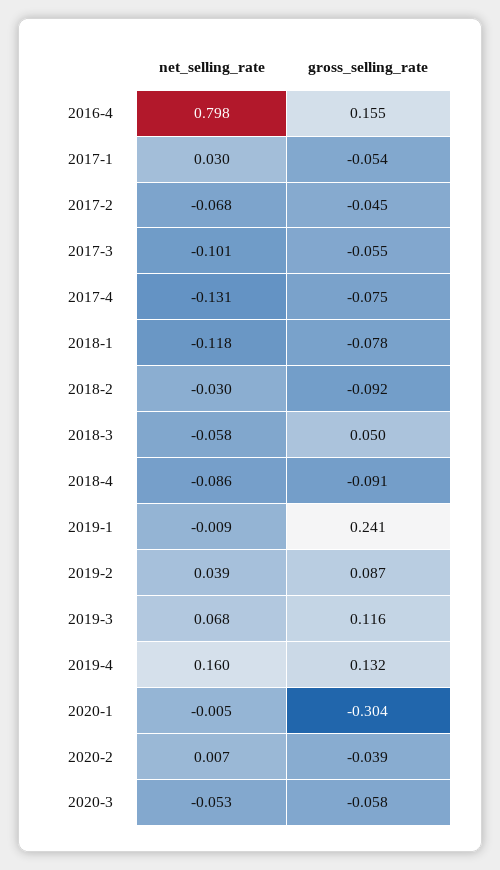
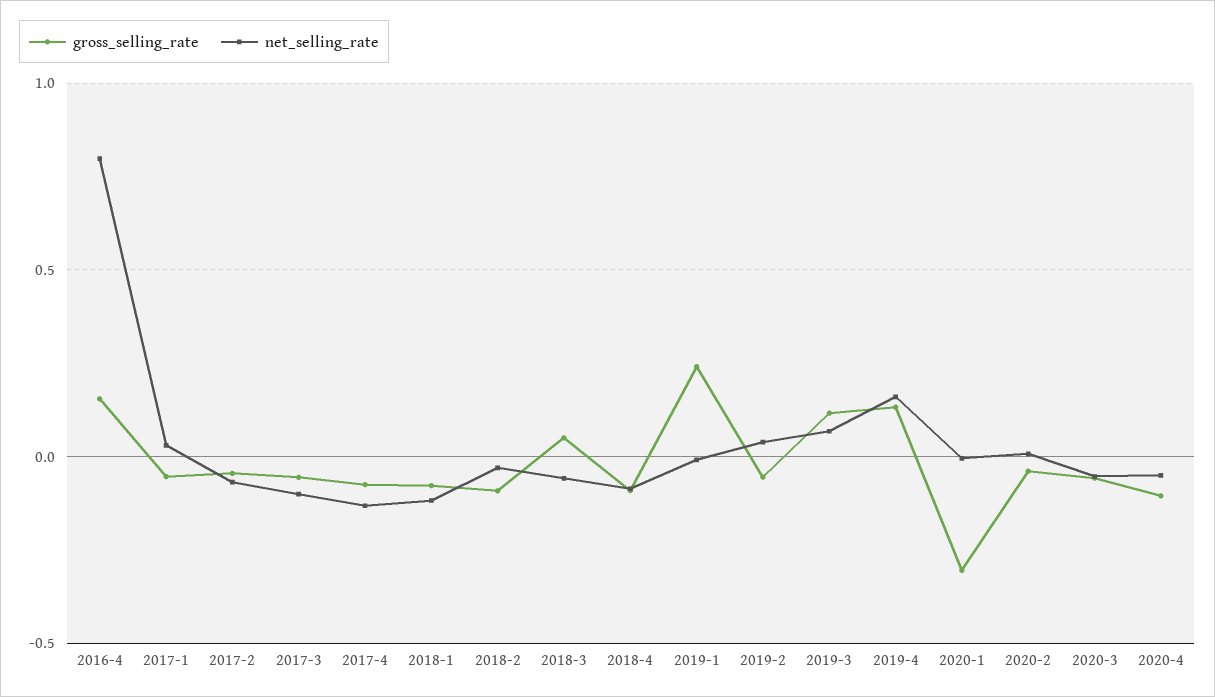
gross_selling_rate, 2019-2: 0.087 -> -0.05
gross_selling_rate, 2020-4: none -> -0.1
net_selling_rate, 2020-4: none -> -0.05

